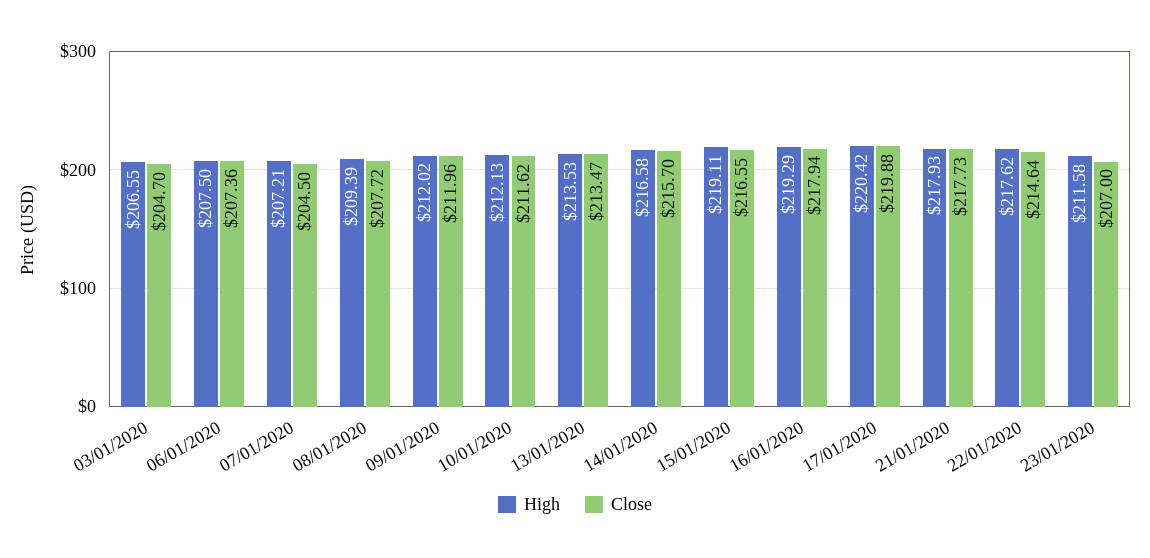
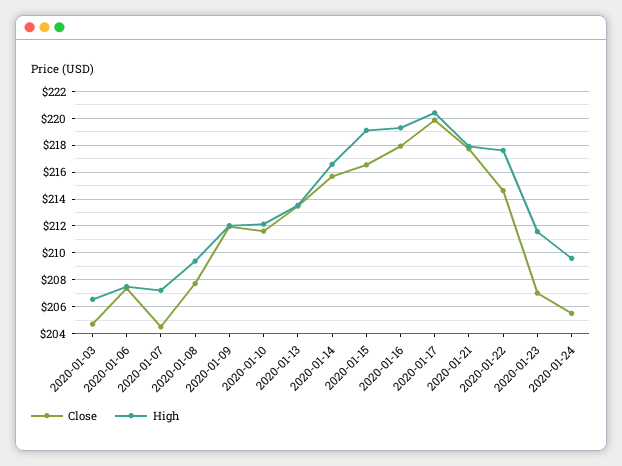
Close, 2020-01-24: none -> 205.5
High, 2020-01-24: none -> 209.5

